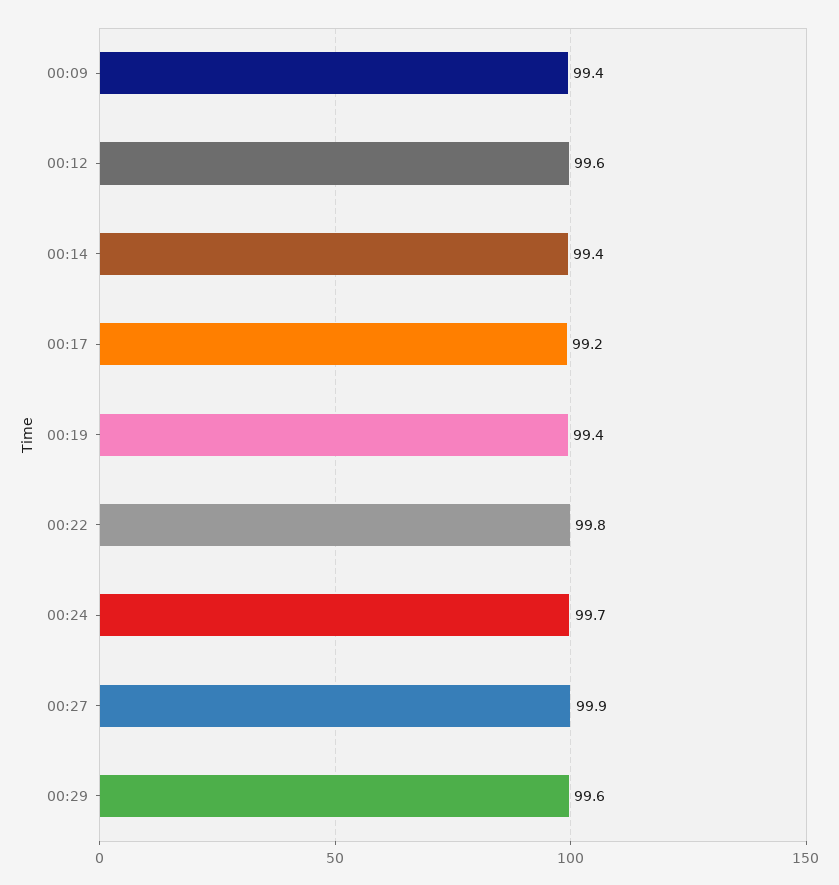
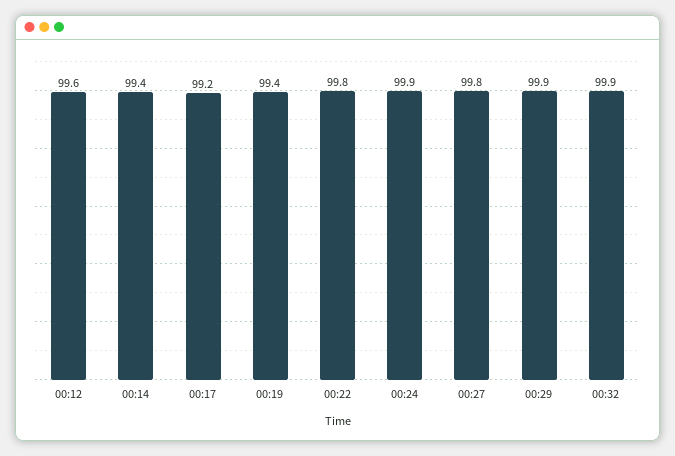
00:09: 99.4 -> none
00:24: 99.7 -> 99.9
00:27: 99.9 -> 99.8
00:29: 99.6 -> 99.9
00:32: none -> 99.9

